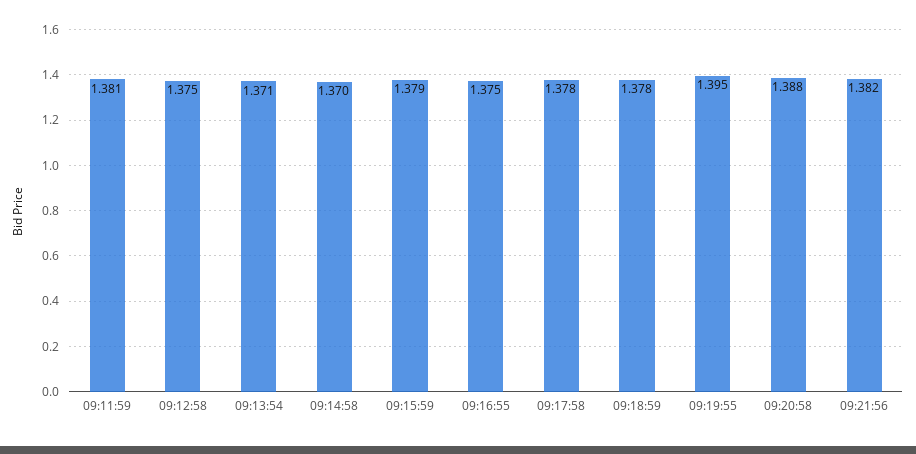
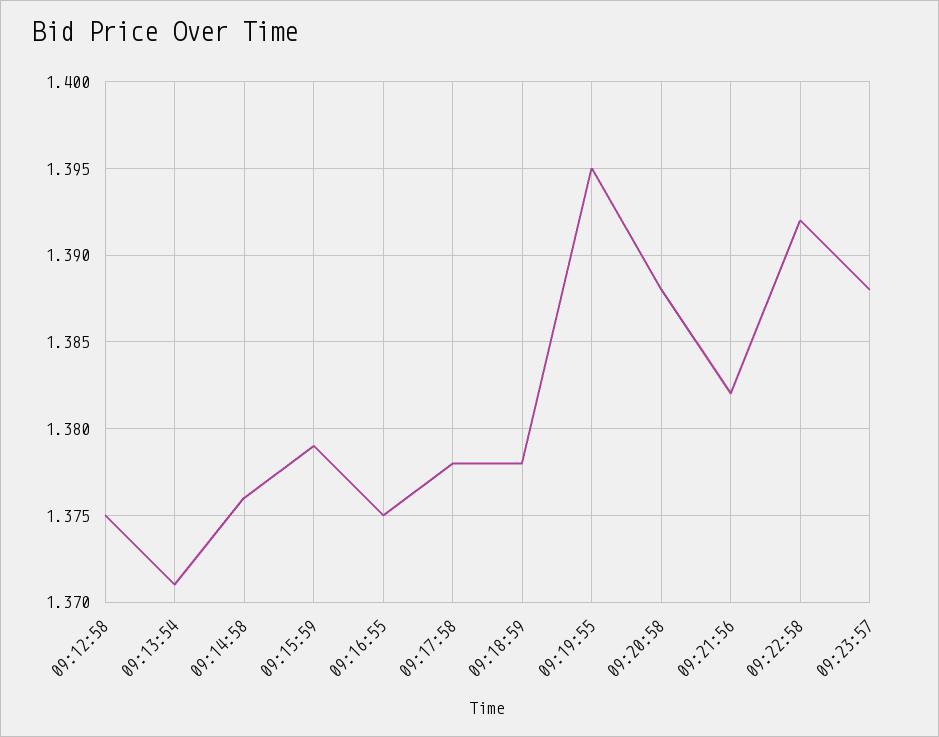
09:11:59: 1.381 -> none
09:14:58: 1.37 -> 1.376
09:22:58: none -> 1.392
09:23:57: none -> 1.388

